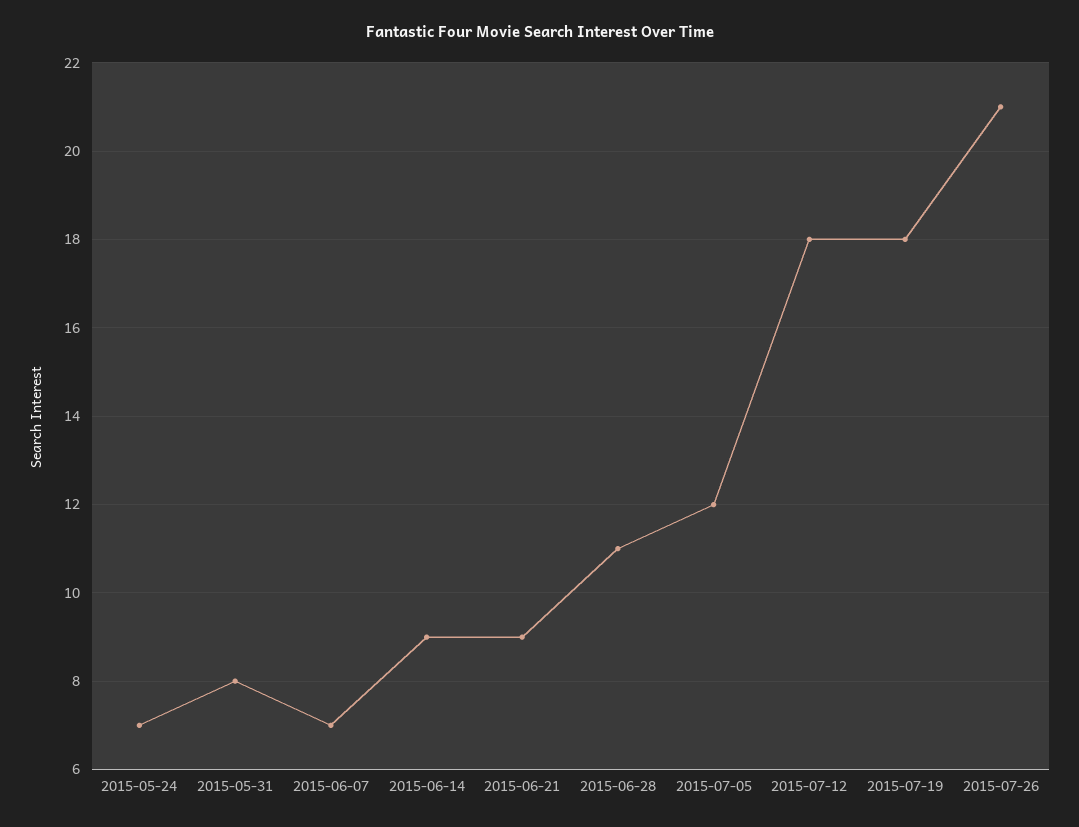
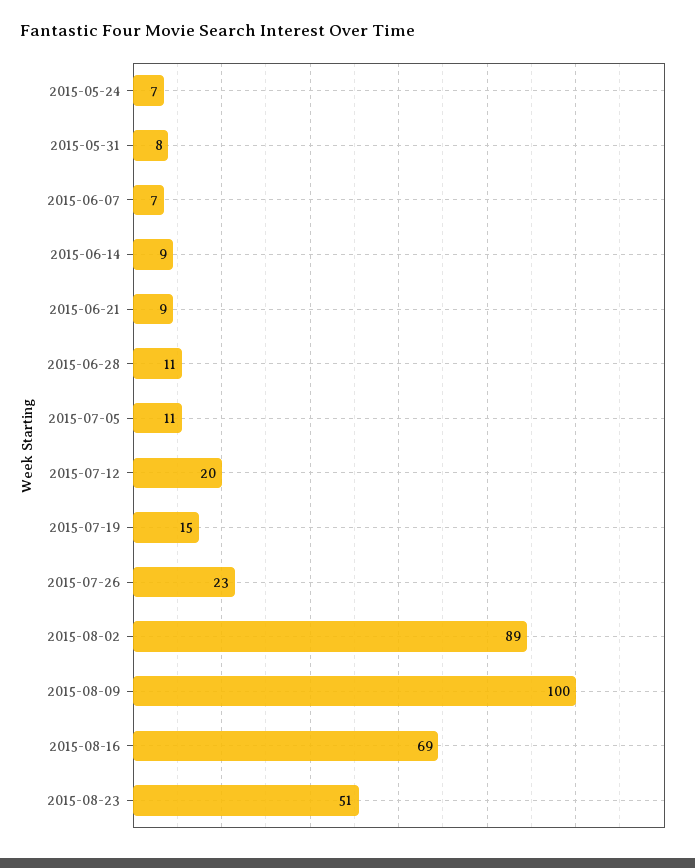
2015-07-05: 12 -> 11
2015-07-12: 18 -> 20
2015-07-19: 18 -> 15
2015-07-26: 21 -> 23
2015-08-02: none -> 89
2015-08-09: none -> 100
2015-08-16: none -> 69
2015-08-23: none -> 51

